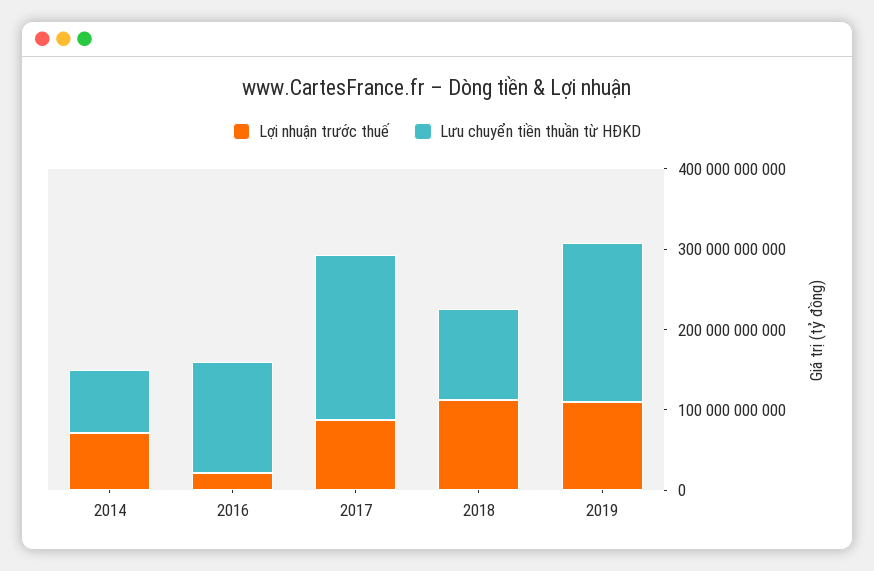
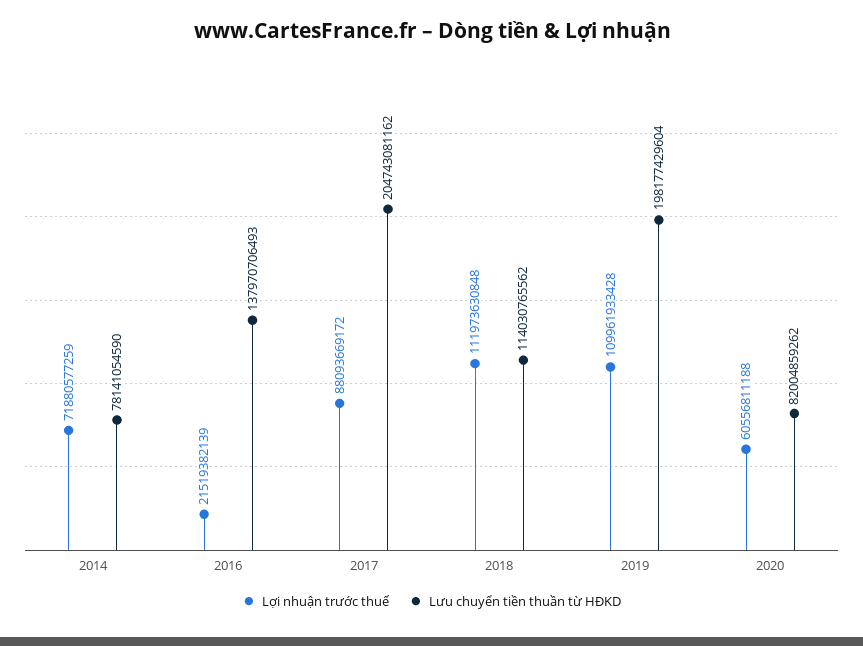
Lợi nhuận trước thuế, 2020: none -> 60556811188
Lưu chuyển tiền thuần từ HĐKD, 2020: none -> 82004859262

